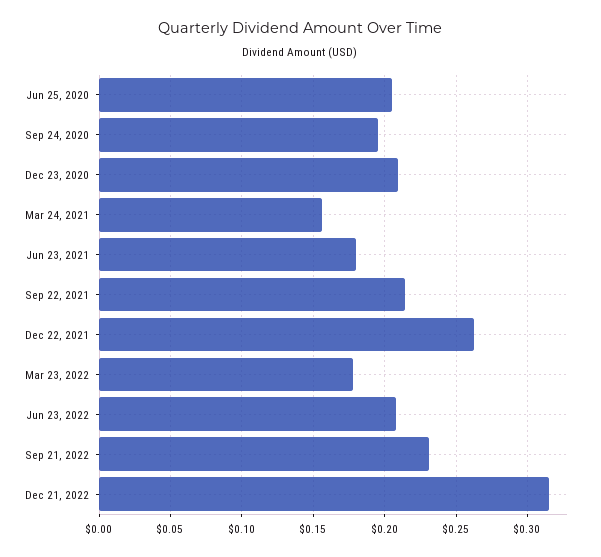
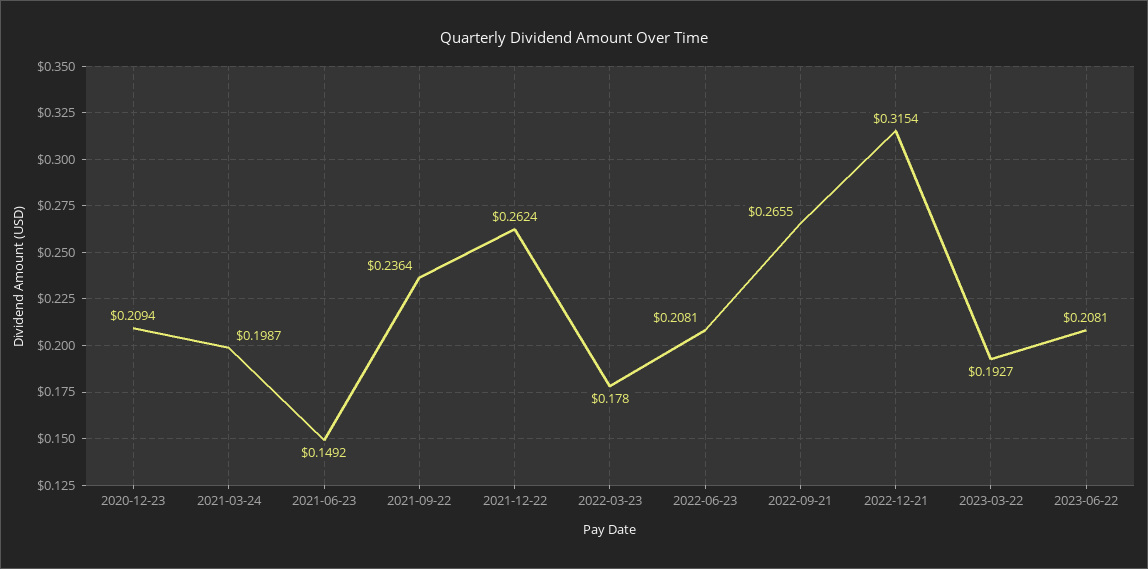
Jun 25, 2020: 0.205 -> none
Sep 24, 2020: 0.195 -> none
Mar 24, 2021: 0.155 -> 0.1987
Jun 23, 2021: 0.18 -> 0.1492
Sep 22, 2021: 0.215 -> 0.2364
Sep 21, 2022: 0.23 -> 0.2655
2023-03-22: none -> 0.1927
2023-06-22: none -> 0.2081

